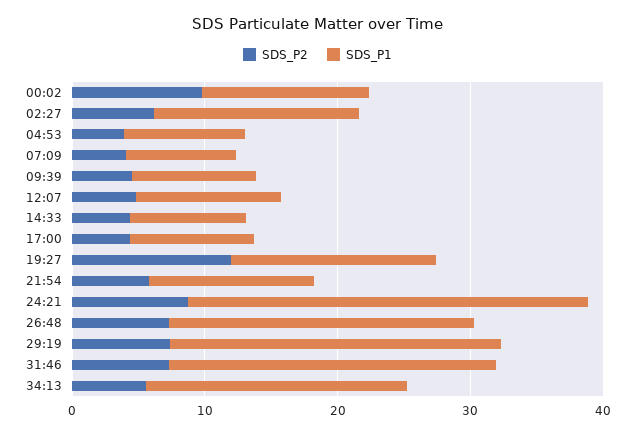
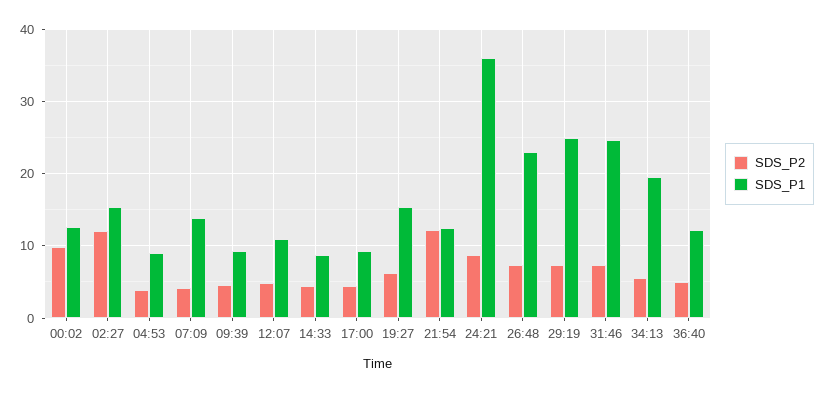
SDS_P2, 02:27: 6 -> 12
SDS_P1, 07:09: 8 -> 14
SDS_P2, 19:27: 12 -> 6
SDS_P2, 21:54: 6 -> 12
SDS_P1, 24:21: 30 -> 36
SDS_P2, 36:40: none -> 5
SDS_P1, 36:40: none -> 12

